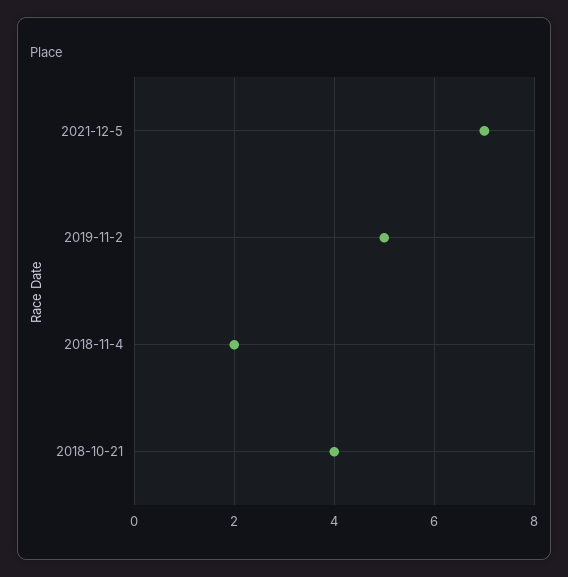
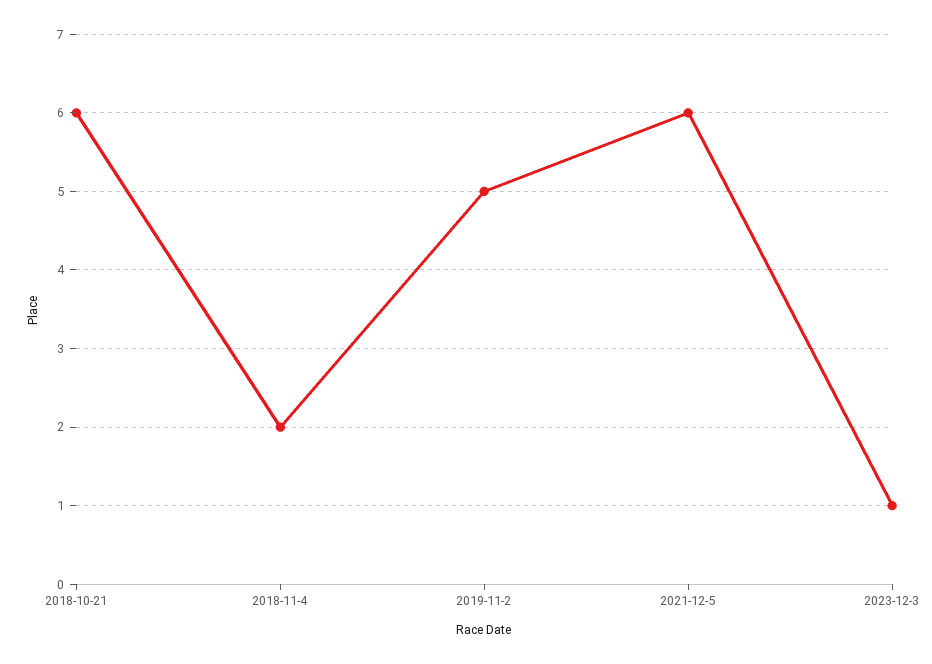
2021-12-5: 7 -> 6
2018-10-21: 4 -> 6
2023-12-3: none -> 1

